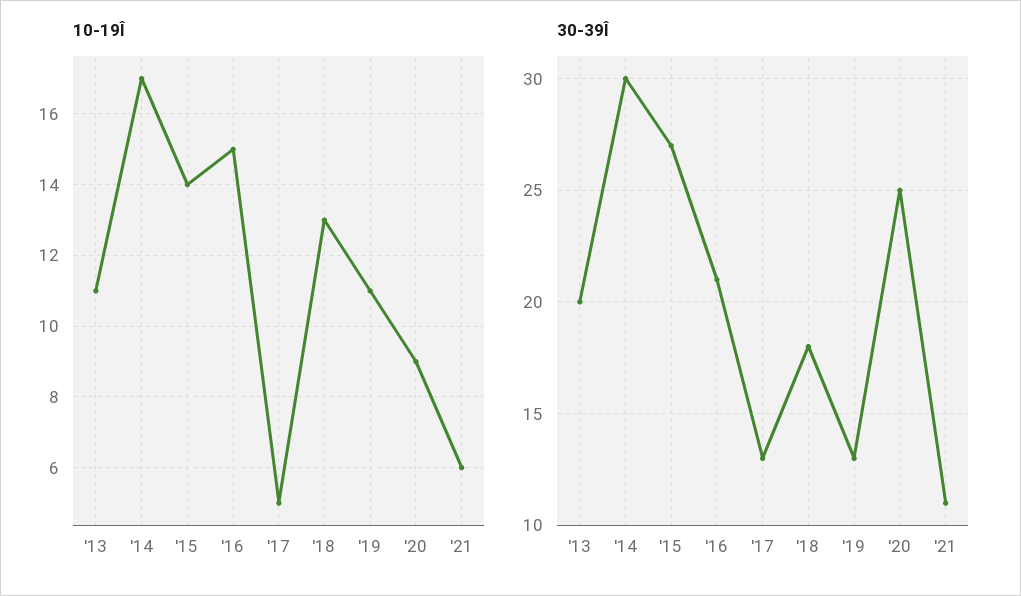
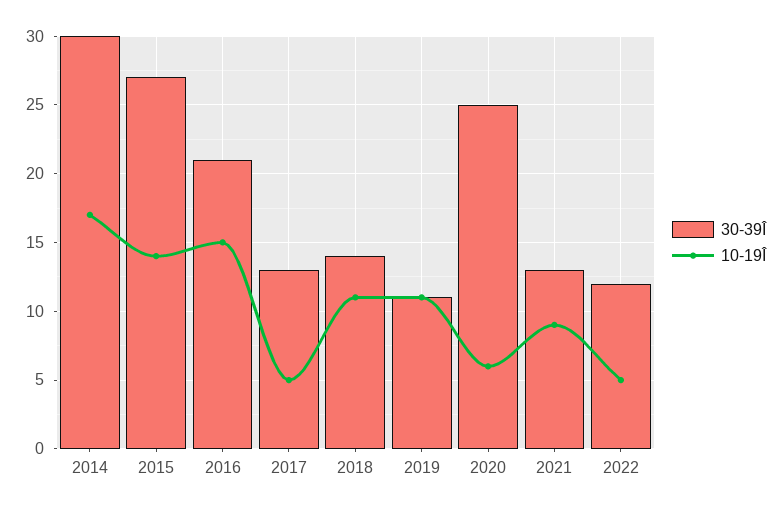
10-19Î, '13: 11 -> none
10-19Î, '18: 13 -> 11
10-19Î, '20: 9 -> 6
10-19Î, '21: 6 -> 9
30-39Î, '13: 20 -> none
30-39Î, '18: 18 -> 14
30-39Î, '19: 13 -> 11
30-39Î, '21: 11 -> 13
30-39Î, 2022: none -> 12
10-19Î, 2022: none -> 5

